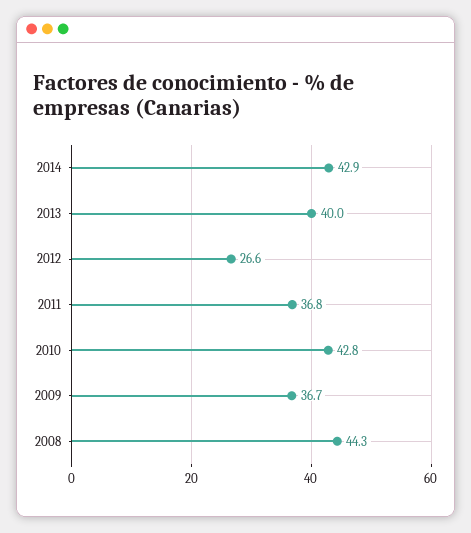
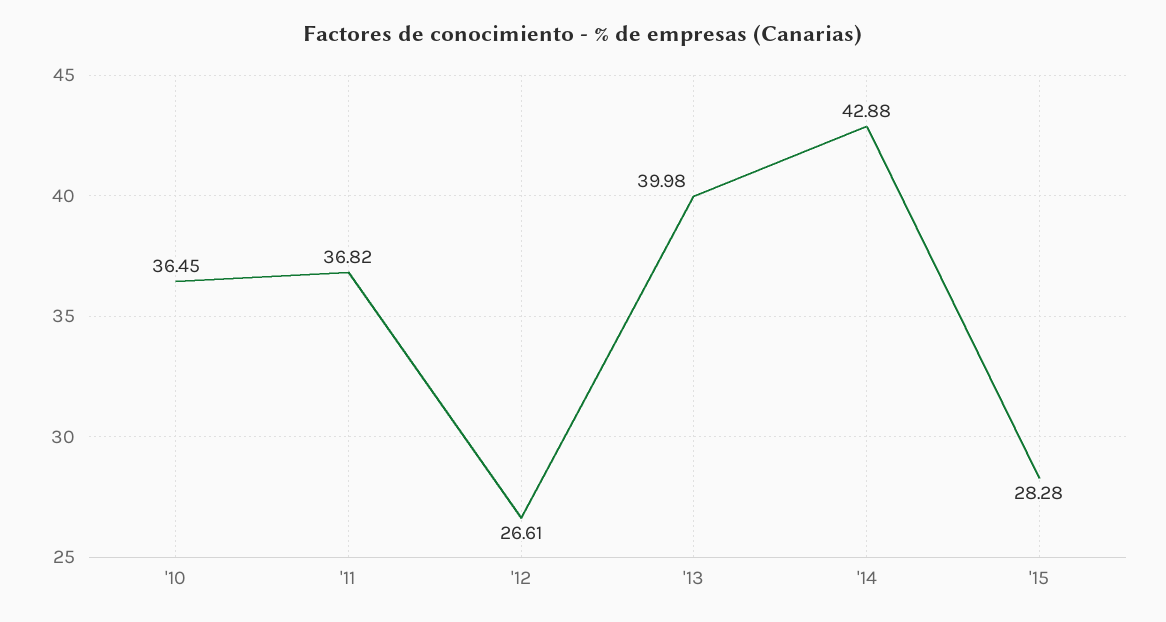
2010: 42.8 -> 36.45
2009: 36.7 -> none
2008: 44.3 -> none
'15: none -> 28.28

